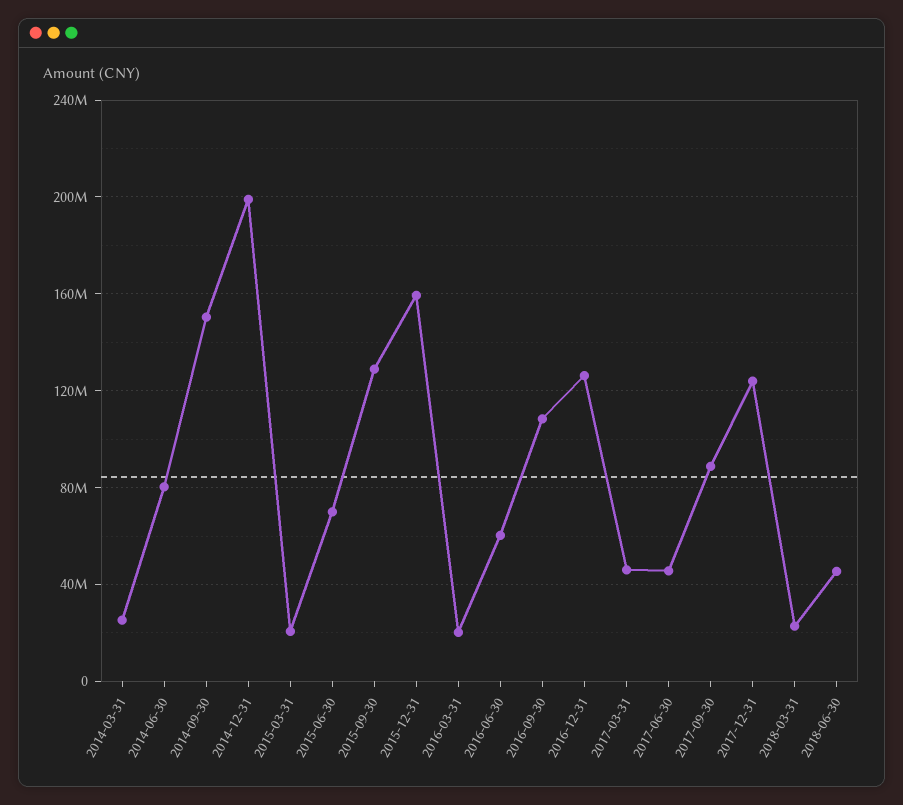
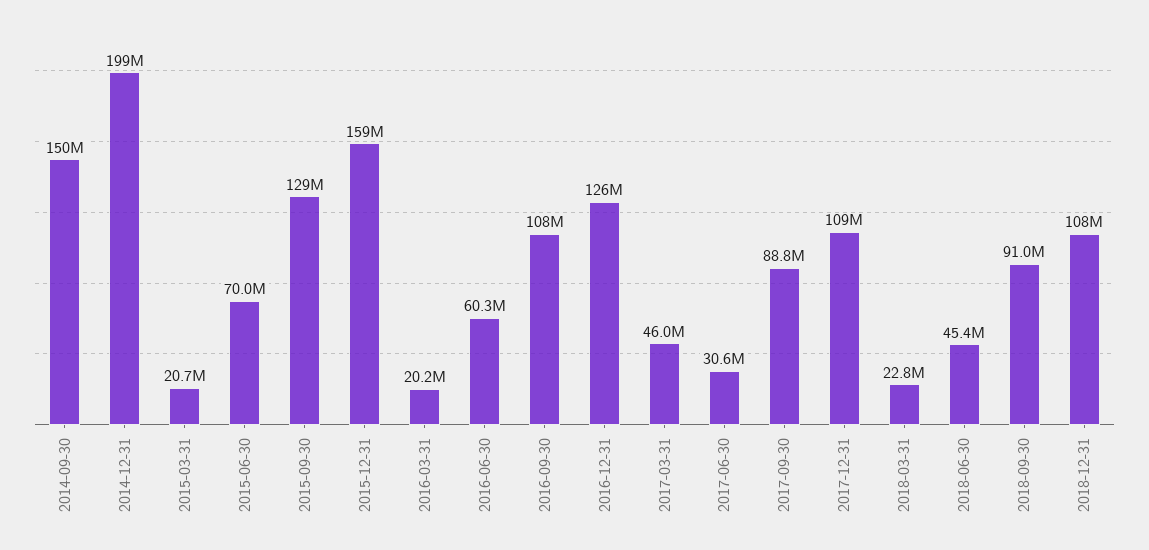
2014-03-31: 25000000 -> none
2014-06-30: 80000000 -> none
2017-06-30: 45000000 -> 30600000
2017-12-31: 125000000 -> 109000000
2018-09-30: none -> 91000000
2018-12-31: none -> 108000000

